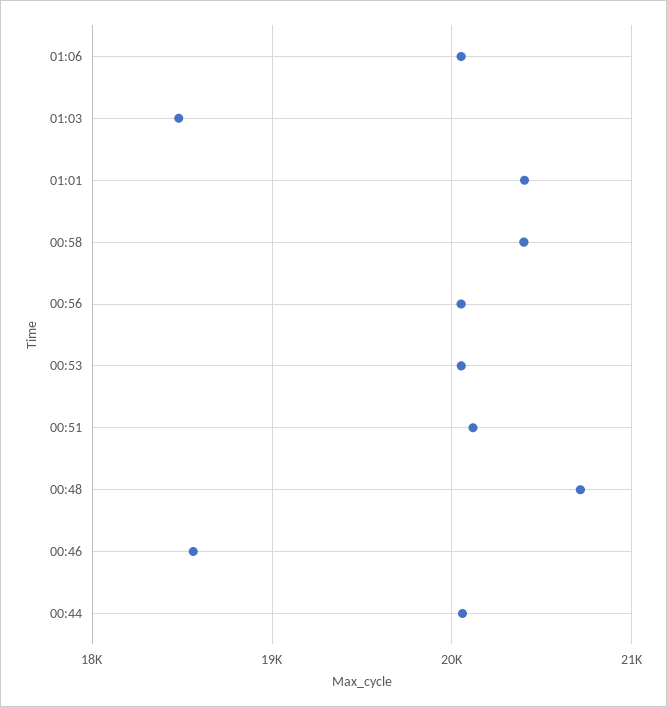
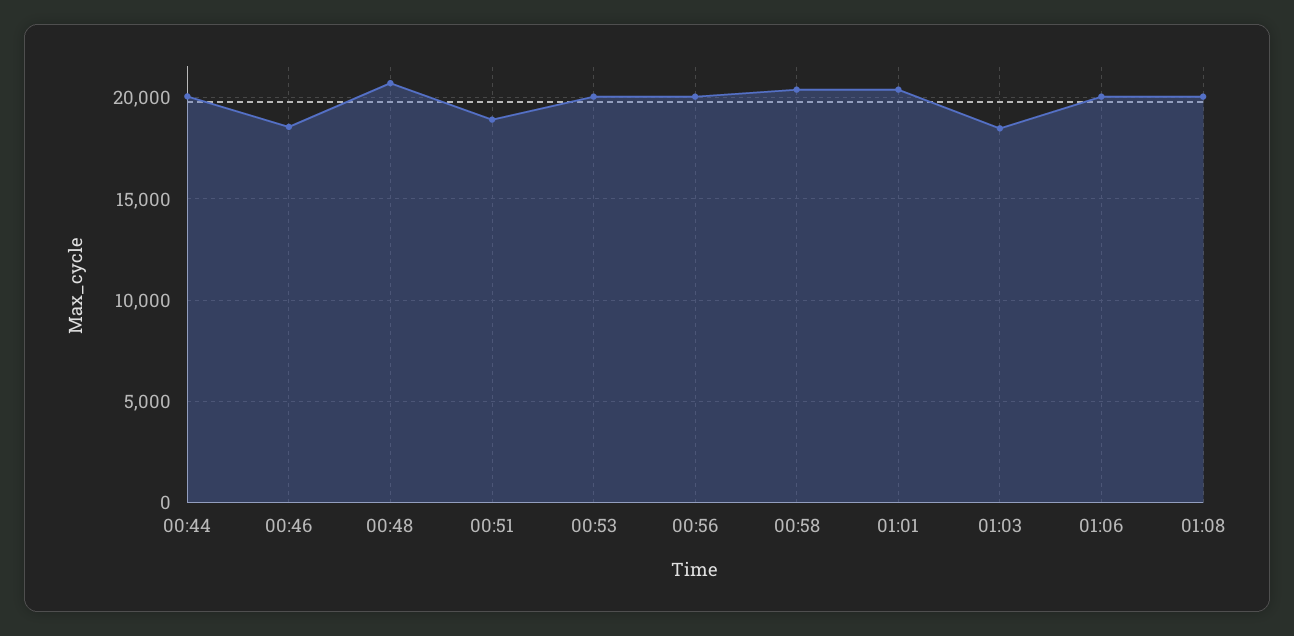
00:51: 20100 -> 19000
01:08: none -> 20000

